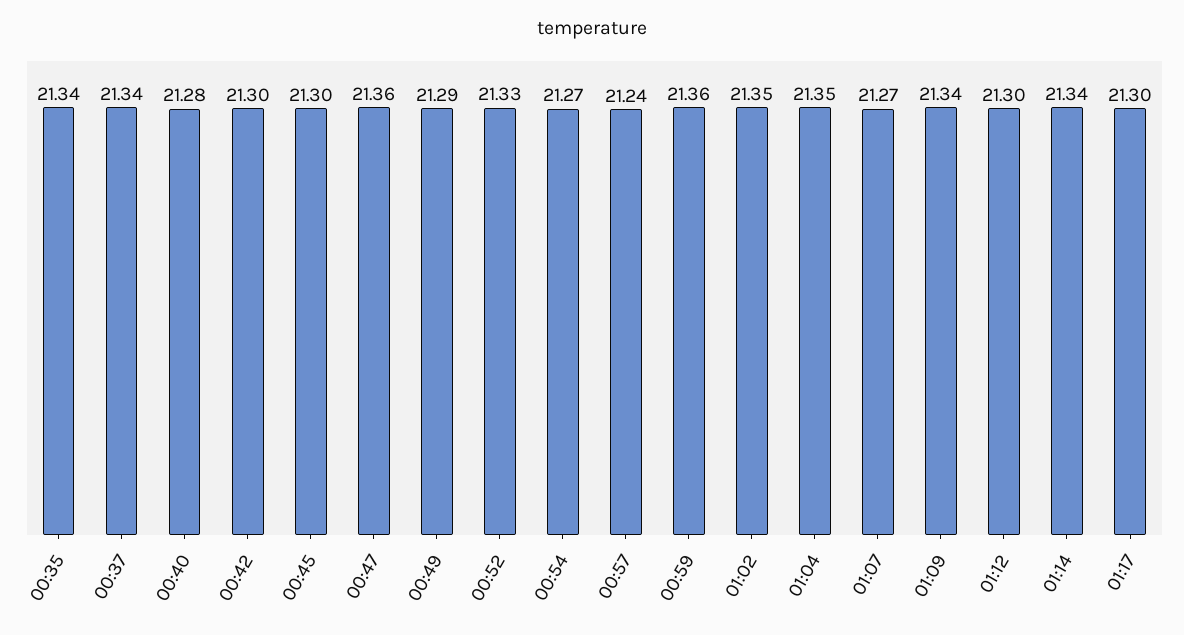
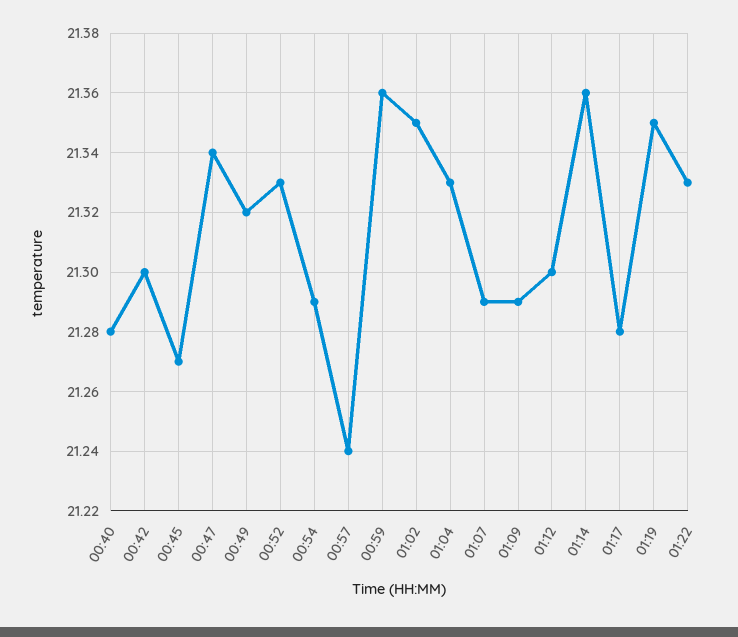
00:35: 21.34 -> none
00:37: 21.34 -> none
00:45: 21.3 -> 21.27
00:47: 21.36 -> 21.34
00:49: 21.29 -> 21.32
00:54: 21.27 -> 21.29
01:04: 21.35 -> 21.33
01:07: 21.27 -> 21.29
01:09: 21.34 -> 21.29
01:14: 21.34 -> 21.36
01:17: 21.3 -> 21.28
01:19: none -> 21.35
01:22: none -> 21.33

